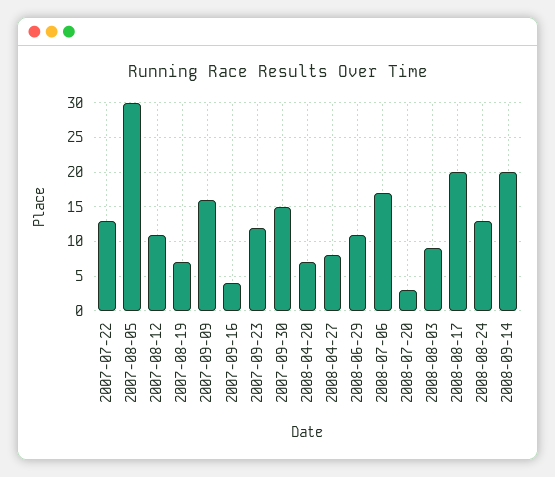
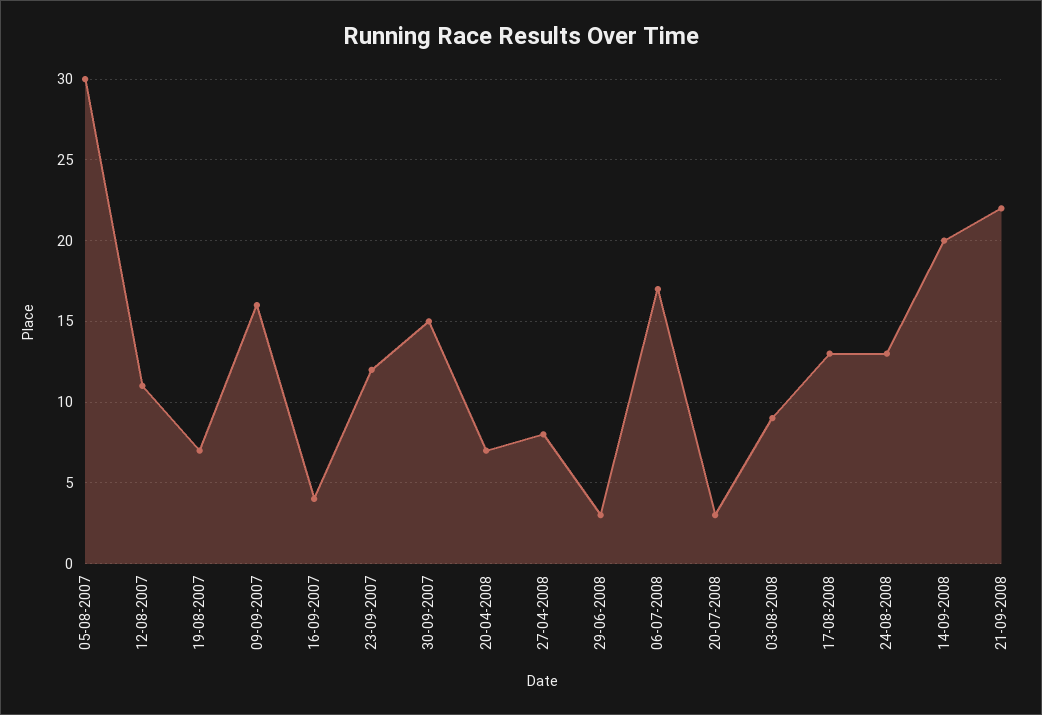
2007-07-22: 13 -> none
2008-06-29: 11 -> 3
2008-08-17: 20 -> 13
21-09-2008: none -> 22

